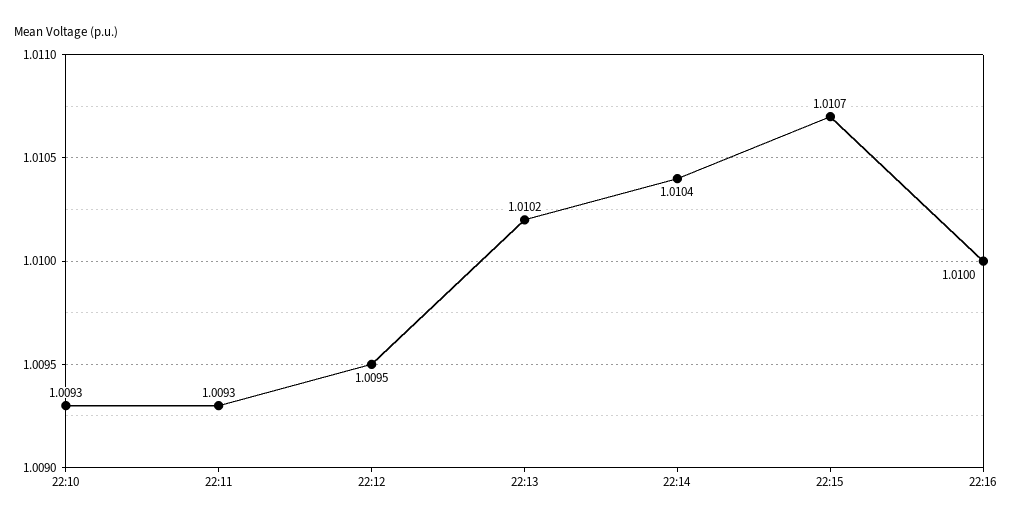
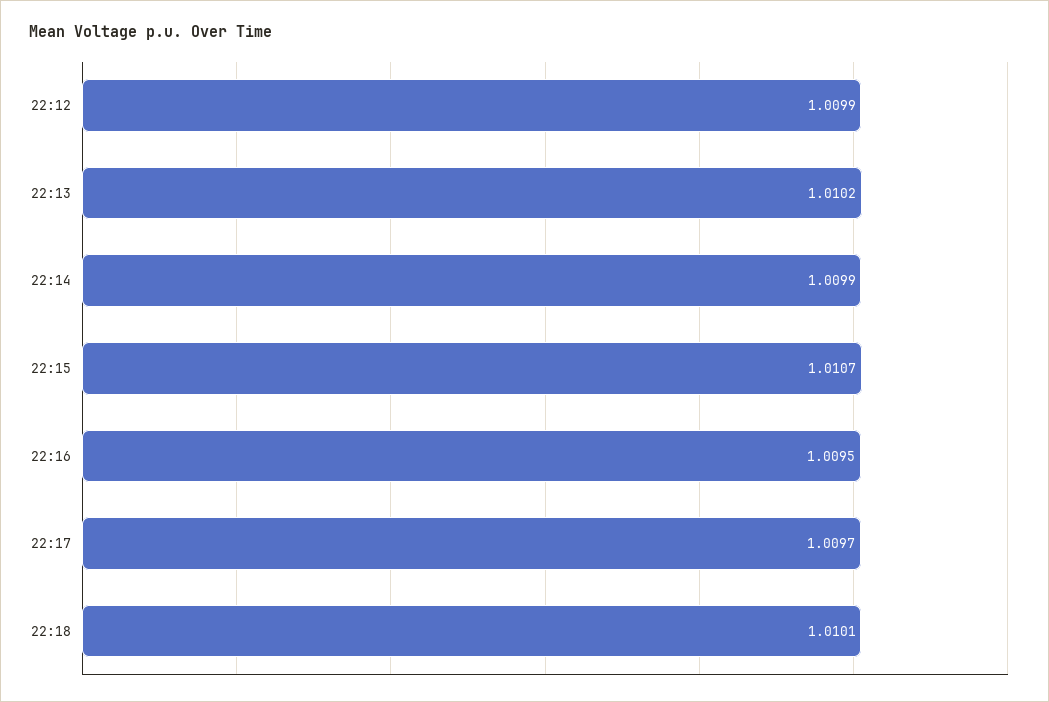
22:10: 1.0093 -> none
22:11: 1.0093 -> none
22:12: 1.0095 -> 1.0099
22:14: 1.0104 -> 1.0099
22:16: 1.01 -> 1.0095
22:17: none -> 1.0097
22:18: none -> 1.0101

